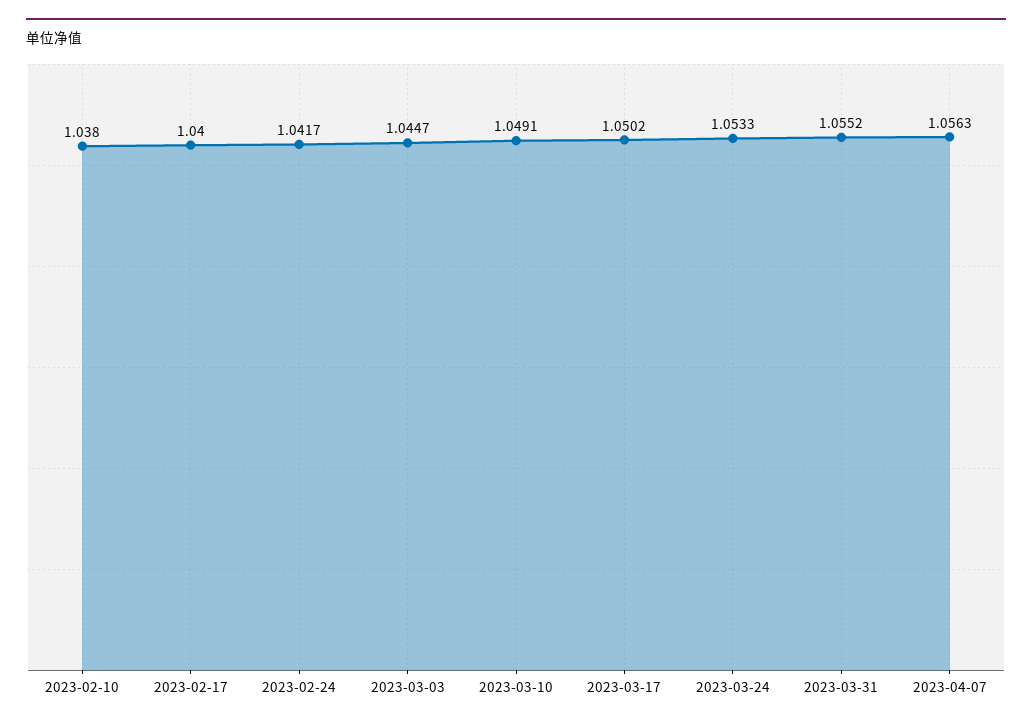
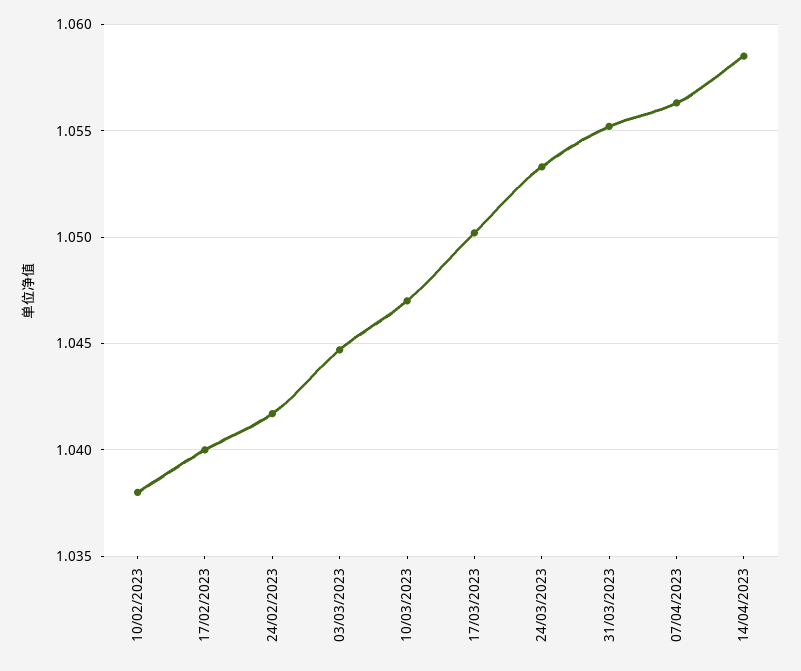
2023-03-10: 1.0491 -> 1.047
14/04/2023: none -> 1.0585

